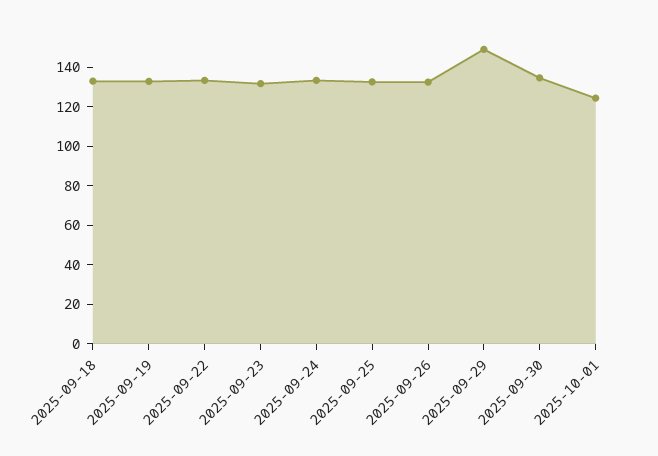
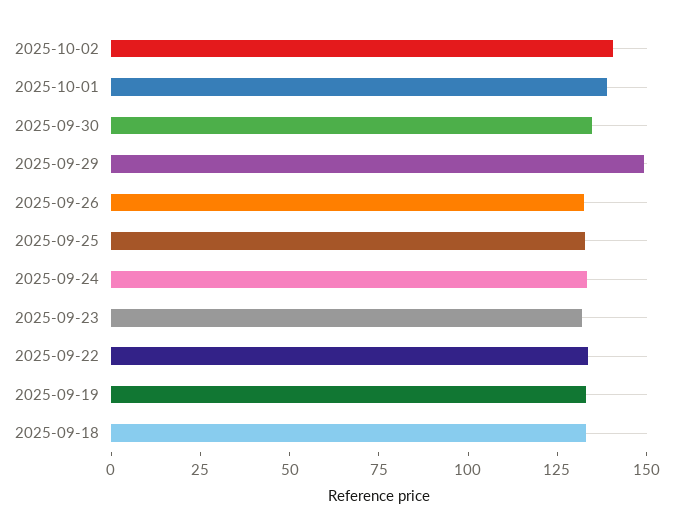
2025-10-01: 125 -> 140
2025-10-02: none -> 140

